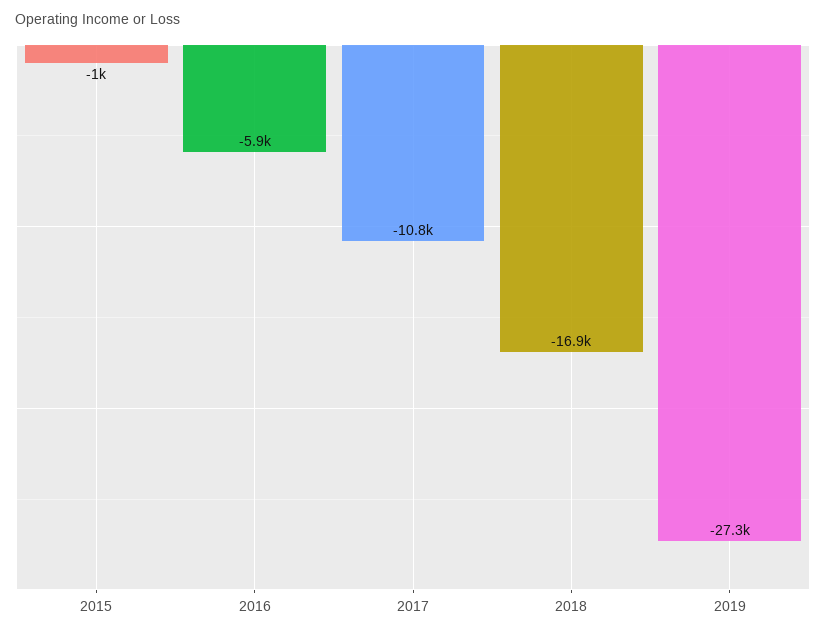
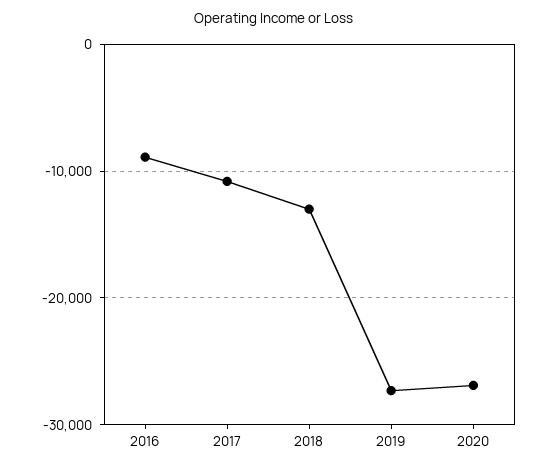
2015: -1000 -> none
2016: -5900 -> -9000
2018: -16900 -> -13000
2020: none -> -27000

